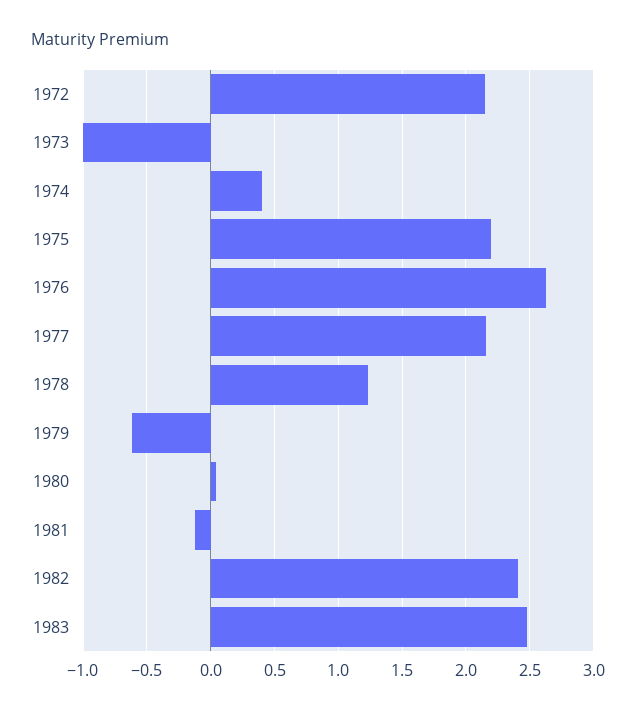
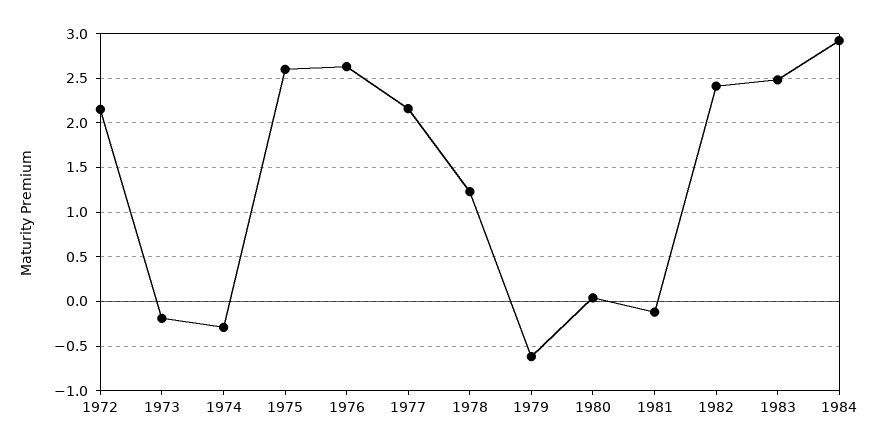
1973: -1 -> -0.2
1974: 0.4 -> -0.3
1975: 2.2 -> 2.6
1984: none -> 2.9

